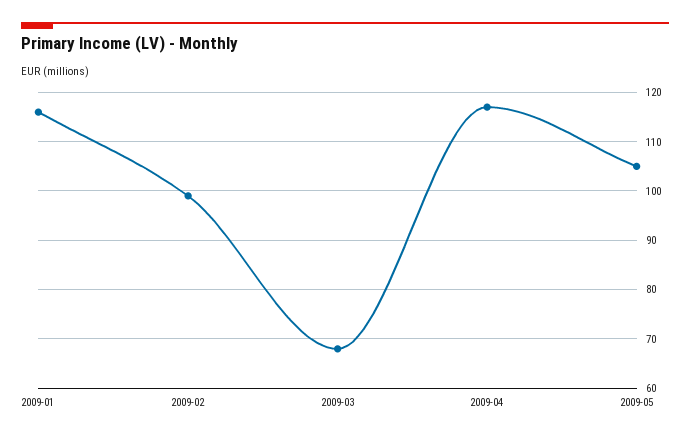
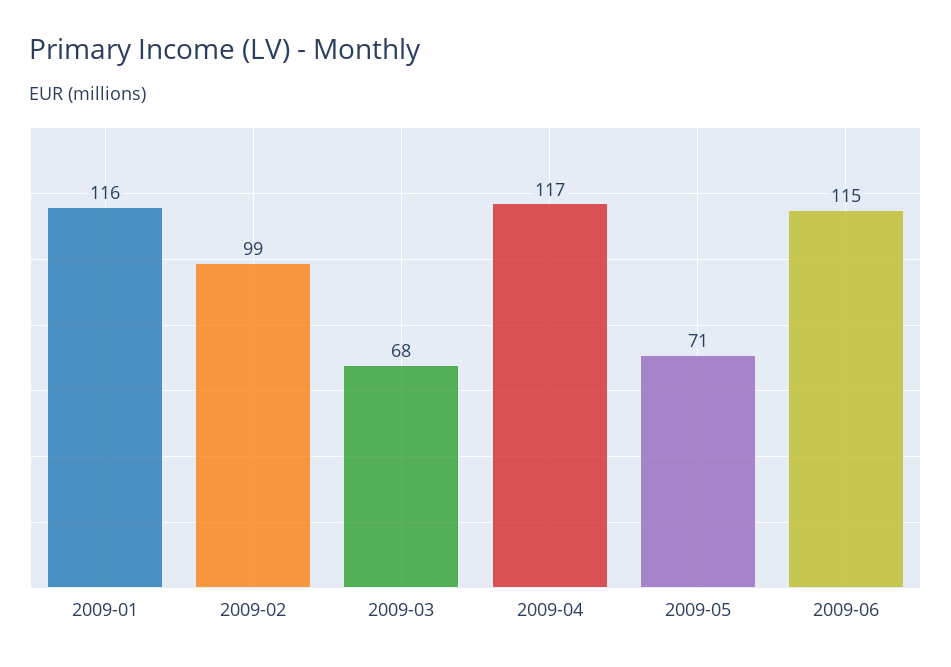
2009-05: 105 -> 71
2009-06: none -> 115

